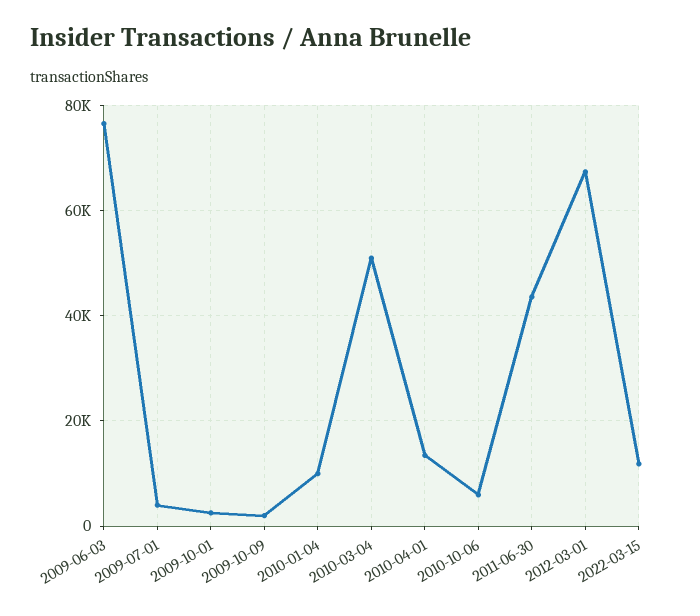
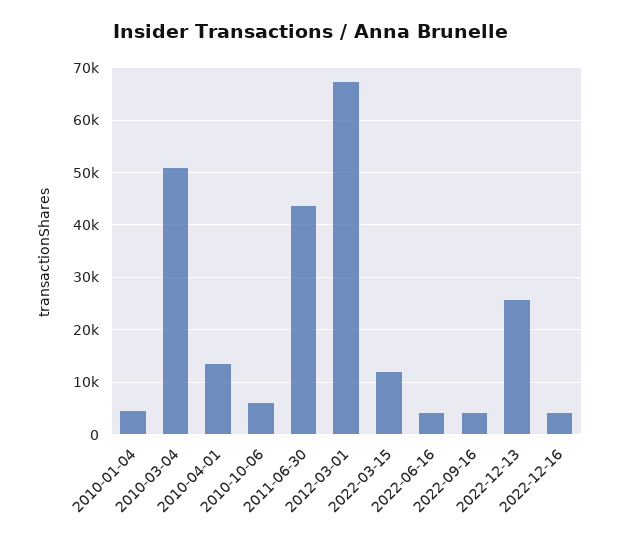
2009-06-03: 76000 -> none
2009-07-01: 4000 -> none
2009-10-01: 2000 -> none
2009-10-09: 2000 -> none
2010-01-04: 10000 -> 4000
2022-06-16: none -> 4000
2022-09-16: none -> 4000
2022-12-13: none -> 26000
2022-12-16: none -> 4000

